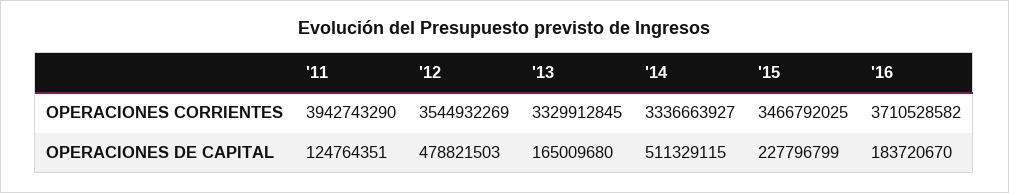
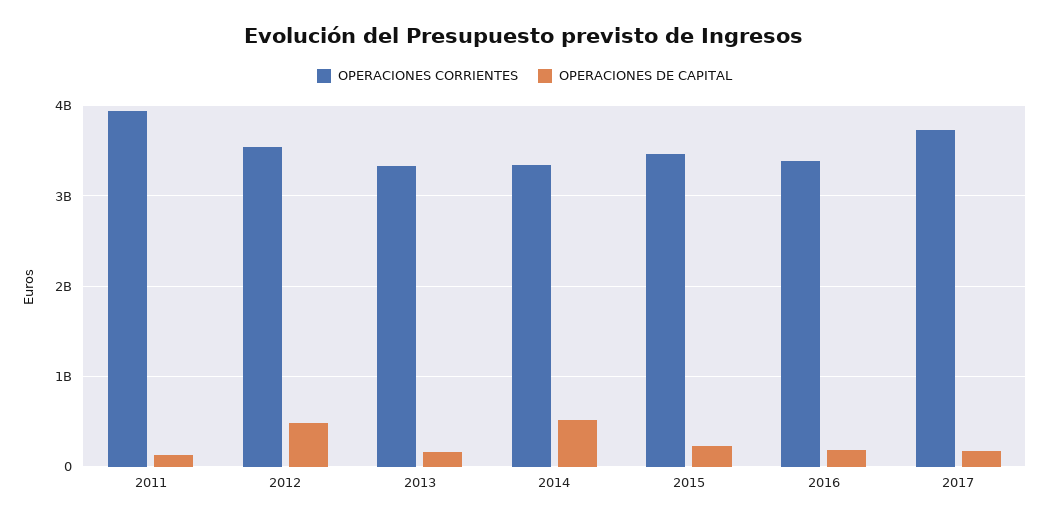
OPERACIONES CORRIENTES, '16: 3710528582 -> 3400000000
OPERACIONES CORRIENTES, 2017: none -> 3700000000
OPERACIONES DE CAPITAL, 2017: none -> 200000000

